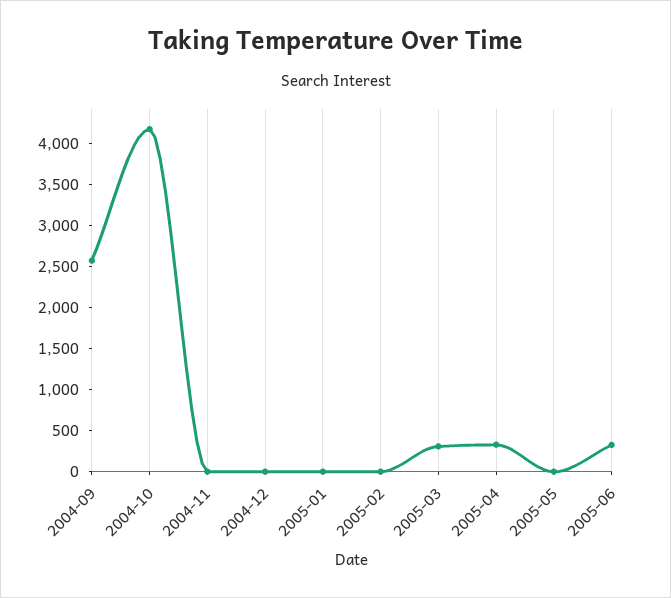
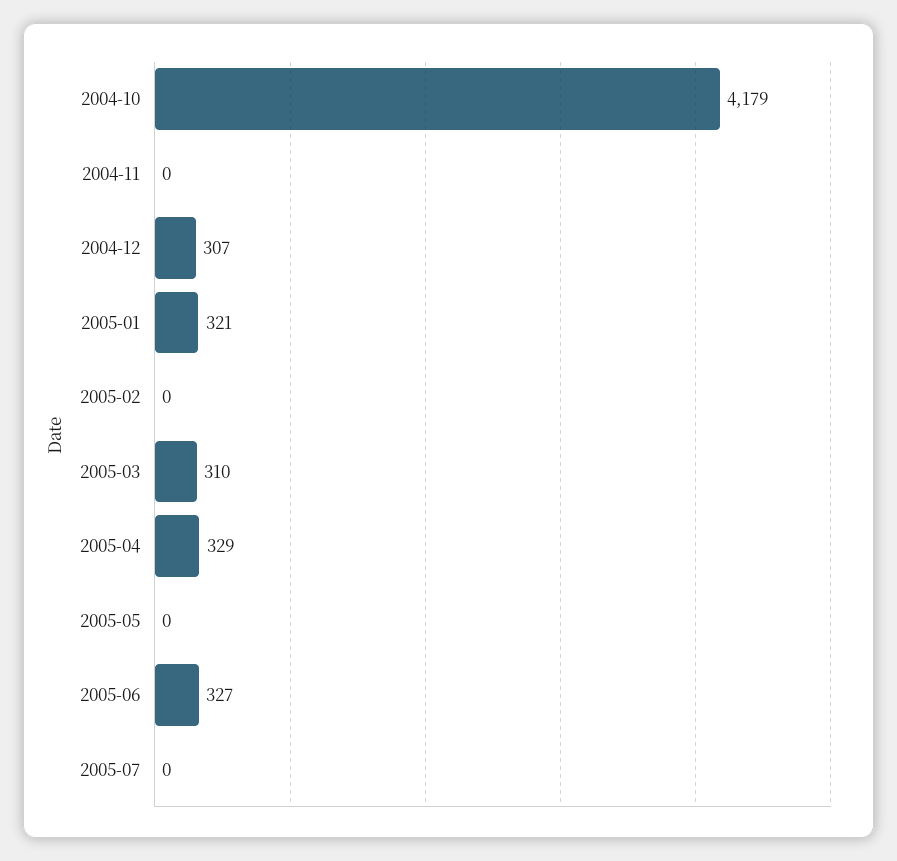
2004-09: 2600 -> none
2004-12: 0 -> 307
2005-01: 0 -> 321
2005-07: none -> 0

